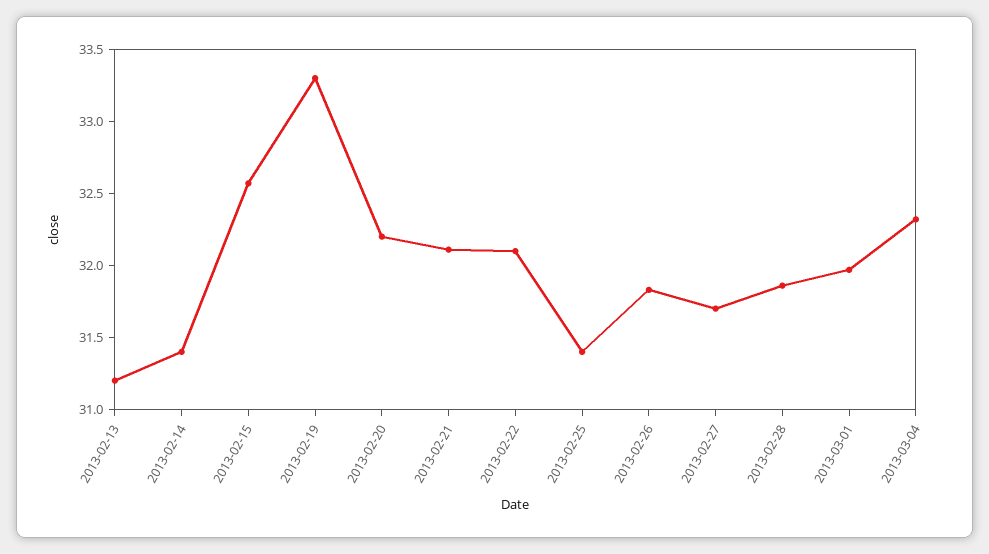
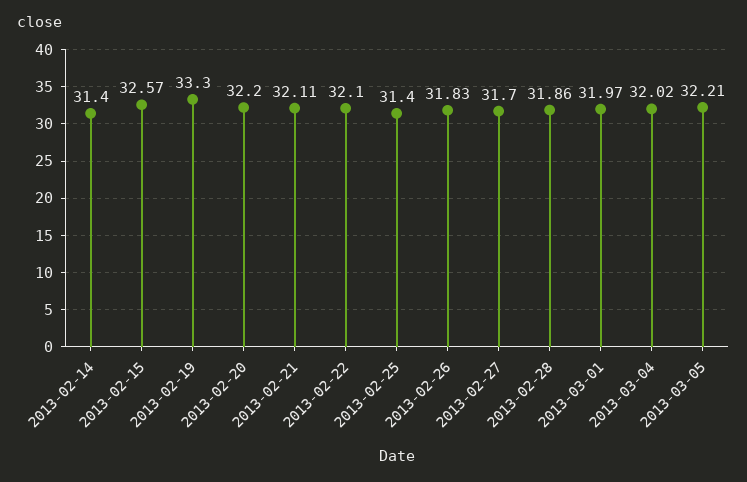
2013-02-13: 31.2 -> none
2013-03-04: 32.3 -> 32.02
2013-03-05: none -> 32.21

